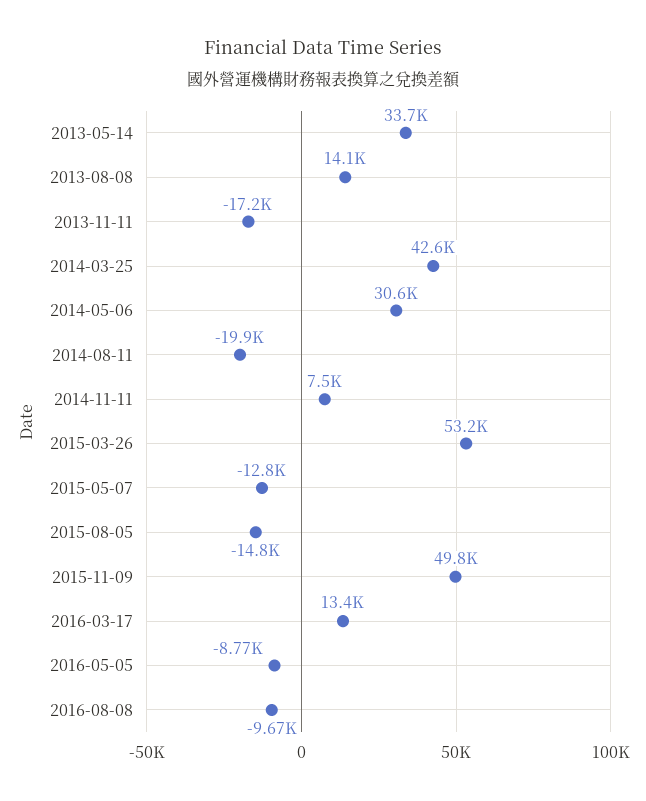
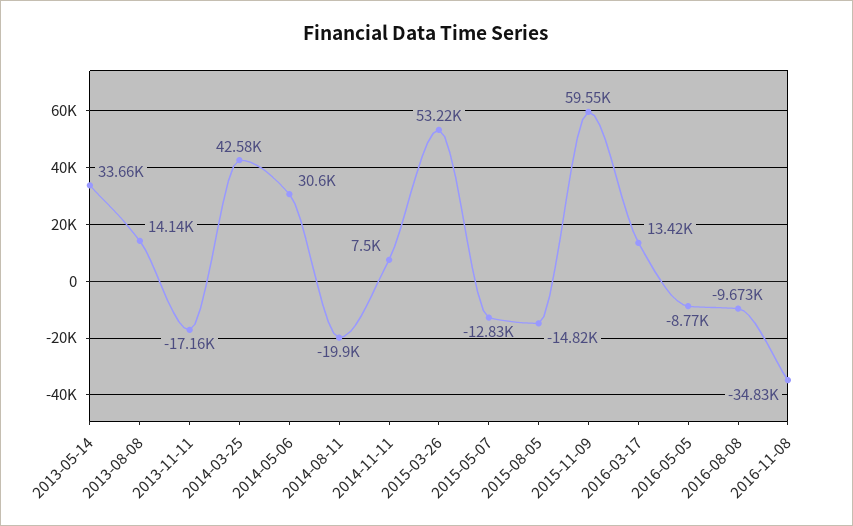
2015-11-09: 49800 -> 59550
2016-11-08: none -> -34830

